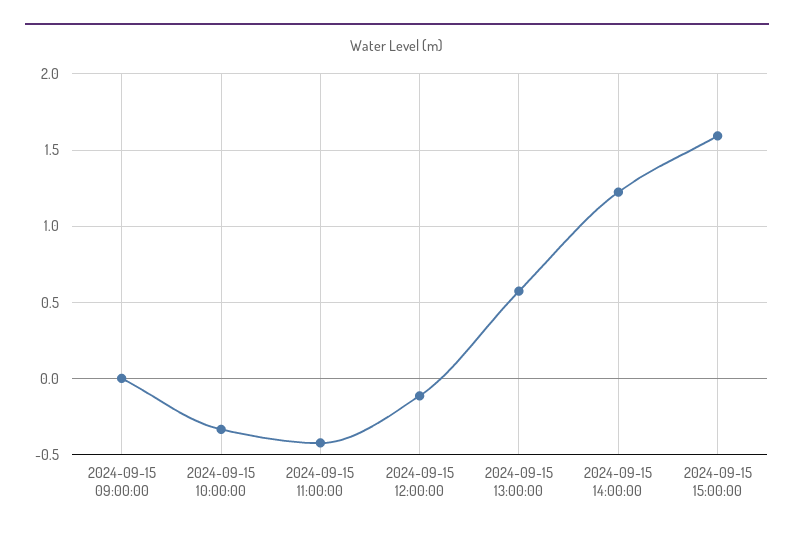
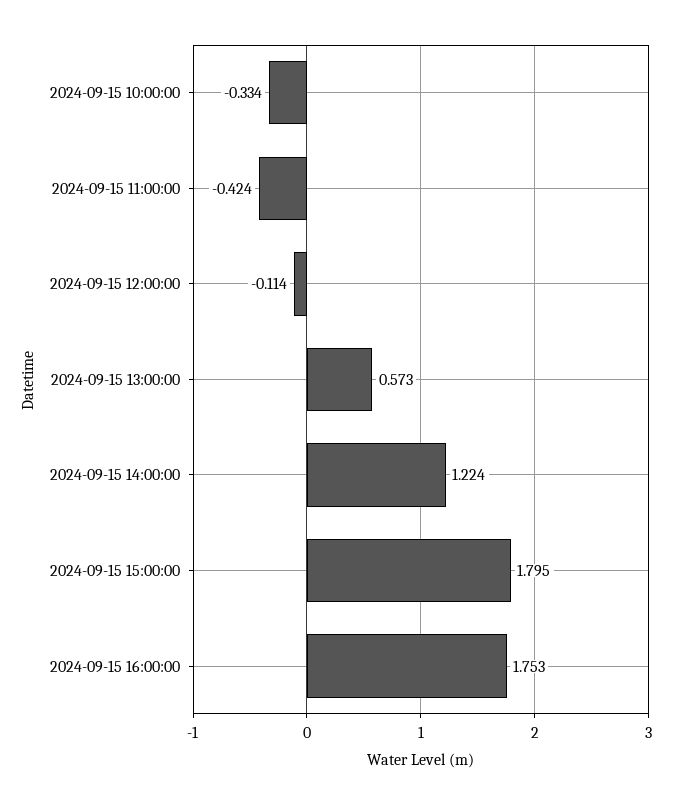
2024-09-15 09:00:00: 0 -> none
2024-09-15 15:00:00: 1.6 -> 1.795
2024-09-15 16:00:00: none -> 1.753

